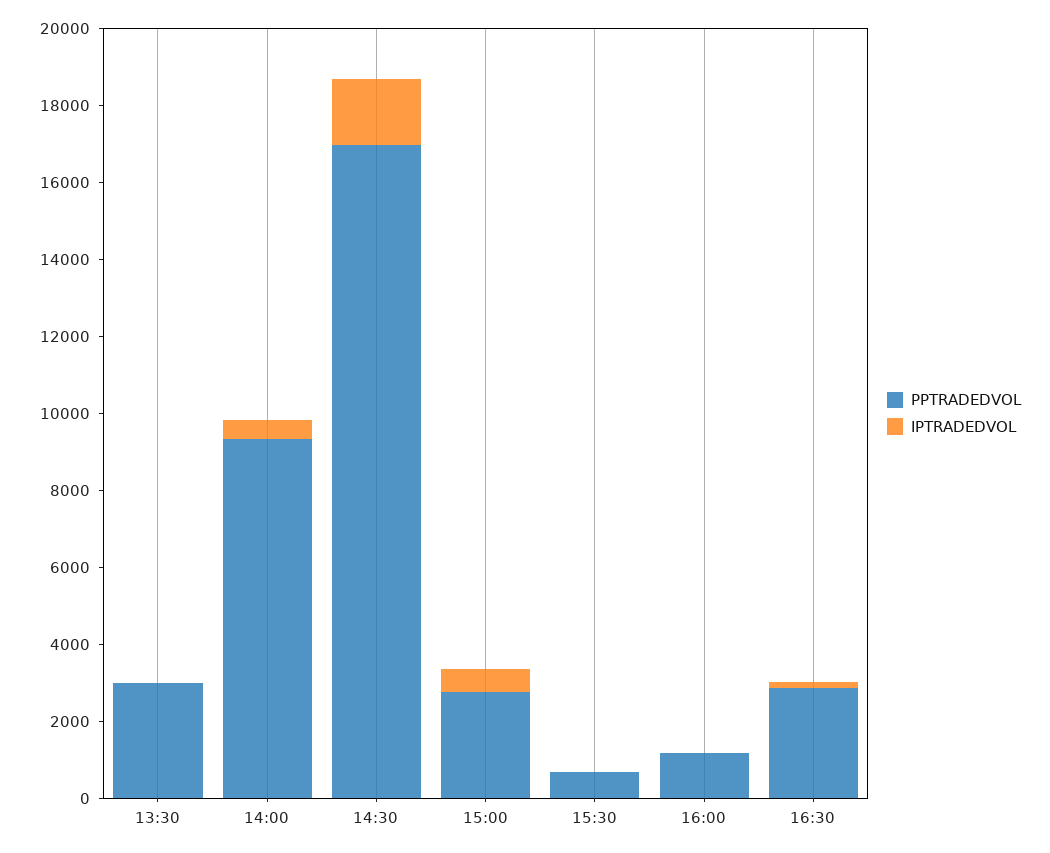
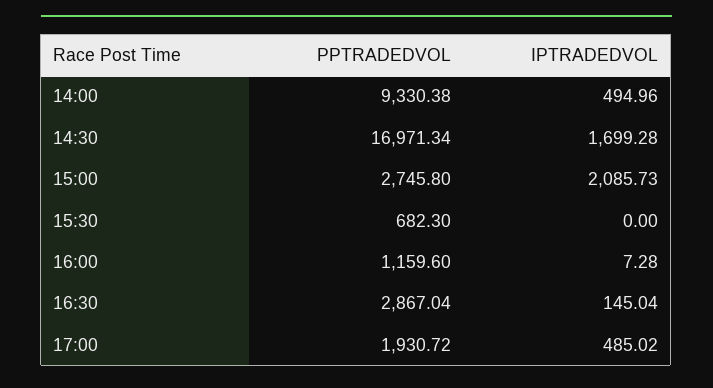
PPTRADEDVOL, 13:30: 3000 -> none
IPTRADEDVOL, 13:30: 0 -> none
IPTRADEDVOL, 15:00: 500 -> 2085.73
PPTRADEDVOL, 17:00: none -> 1930.72
IPTRADEDVOL, 17:00: none -> 485.02

